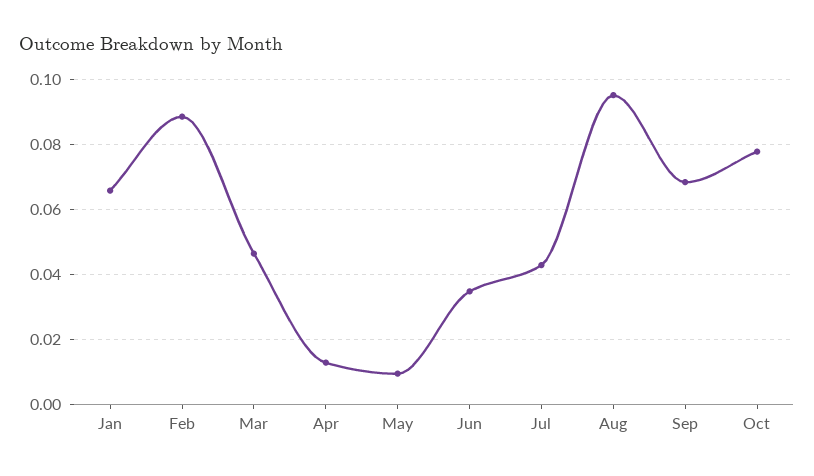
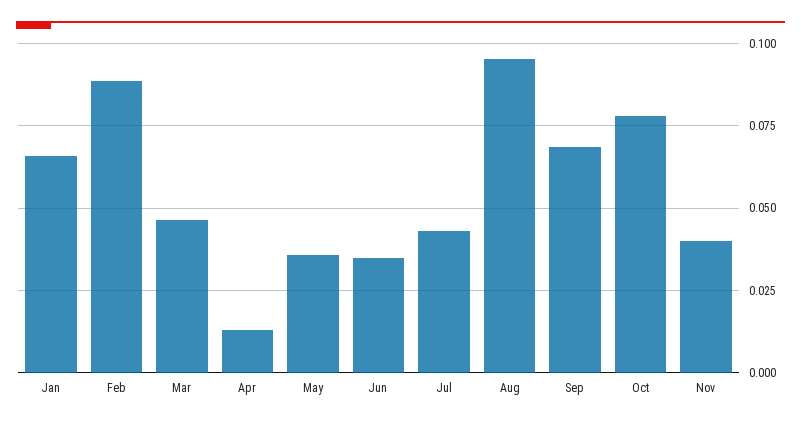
May: 0.01 -> 0.035
Nov: none -> 0.04

